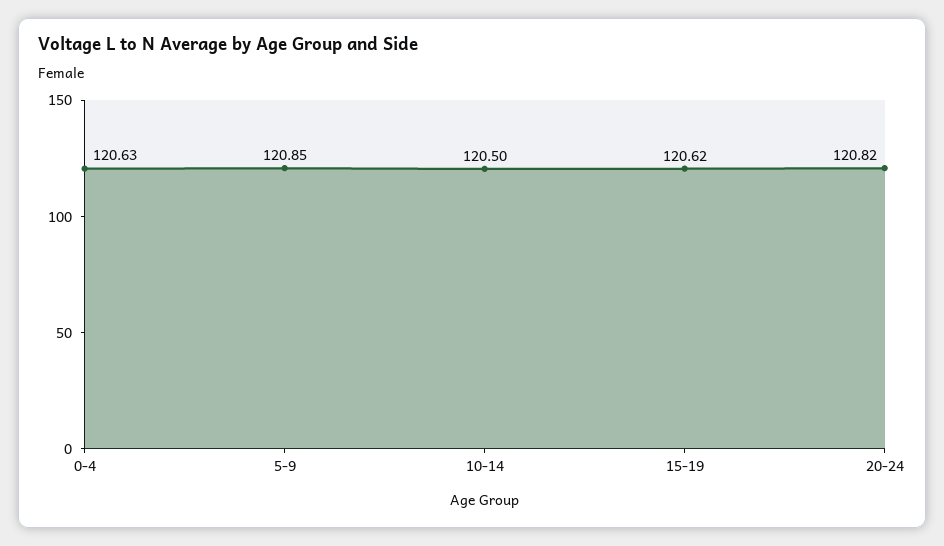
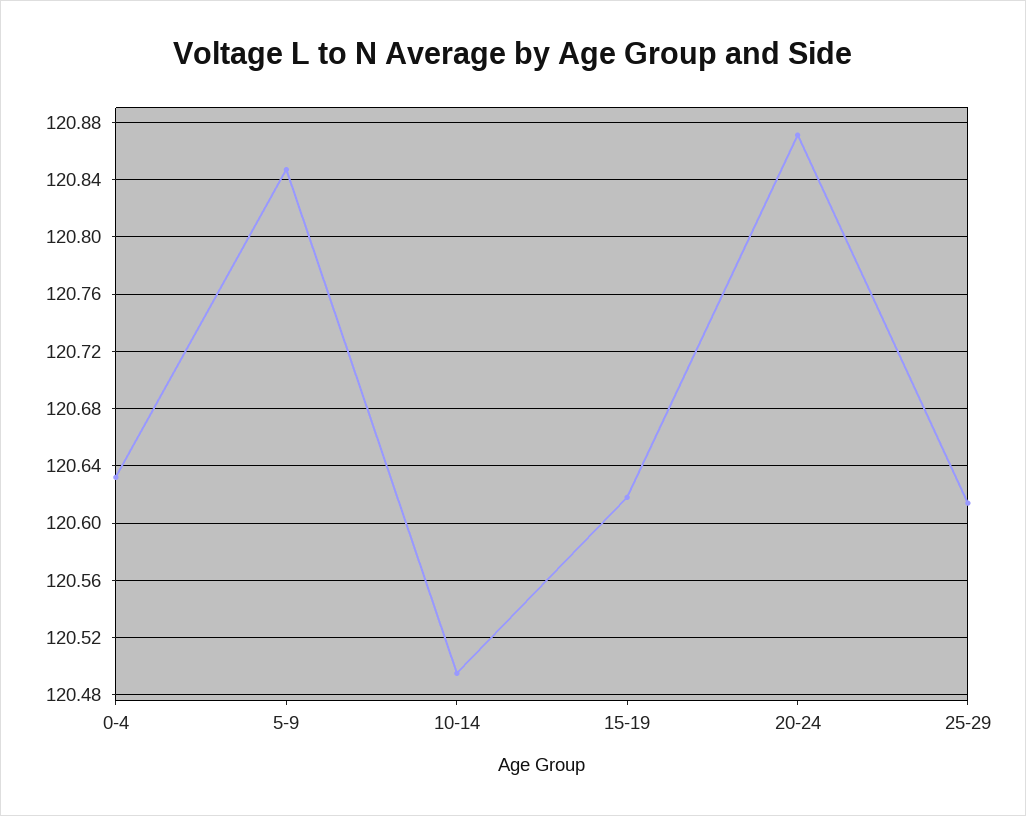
20-24: 120.82 -> 120.87
25-29: none -> 120.615

